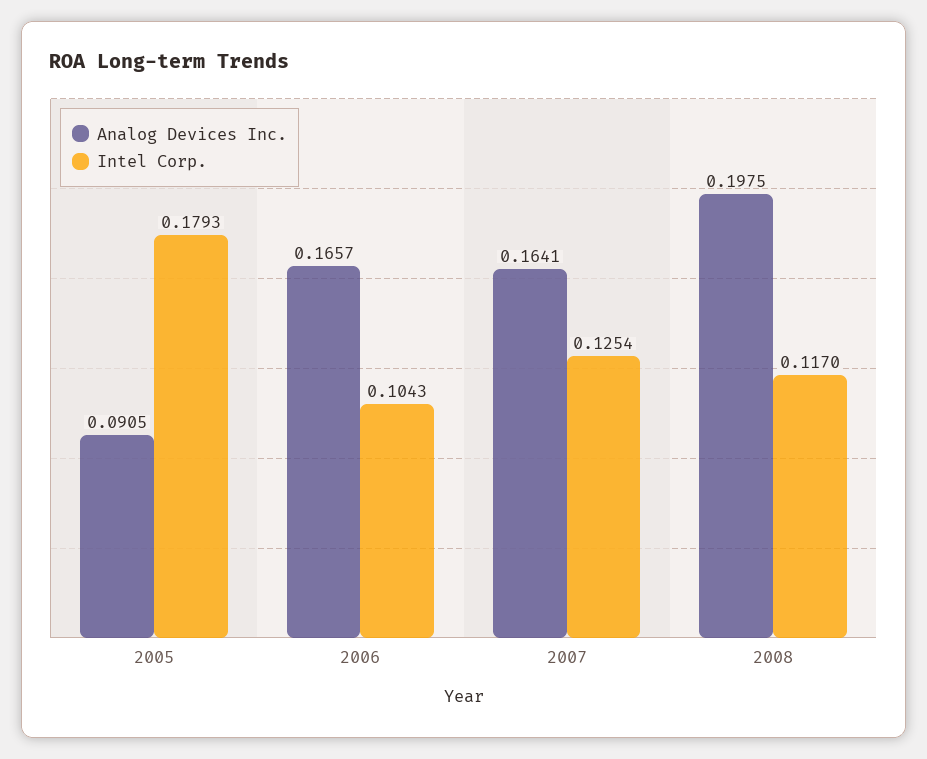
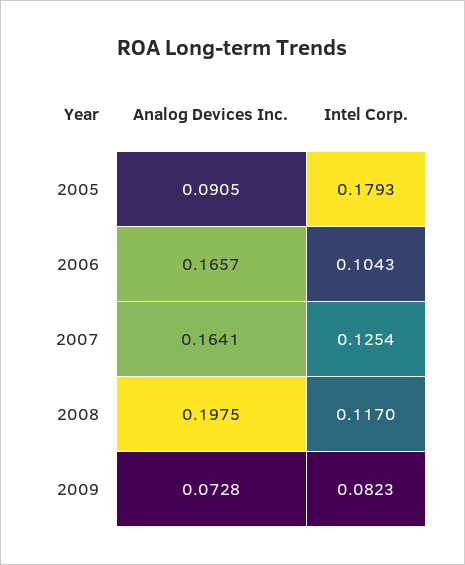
Analog Devices Inc., 2009: none -> 0.0728
Intel Corp., 2009: none -> 0.0823

